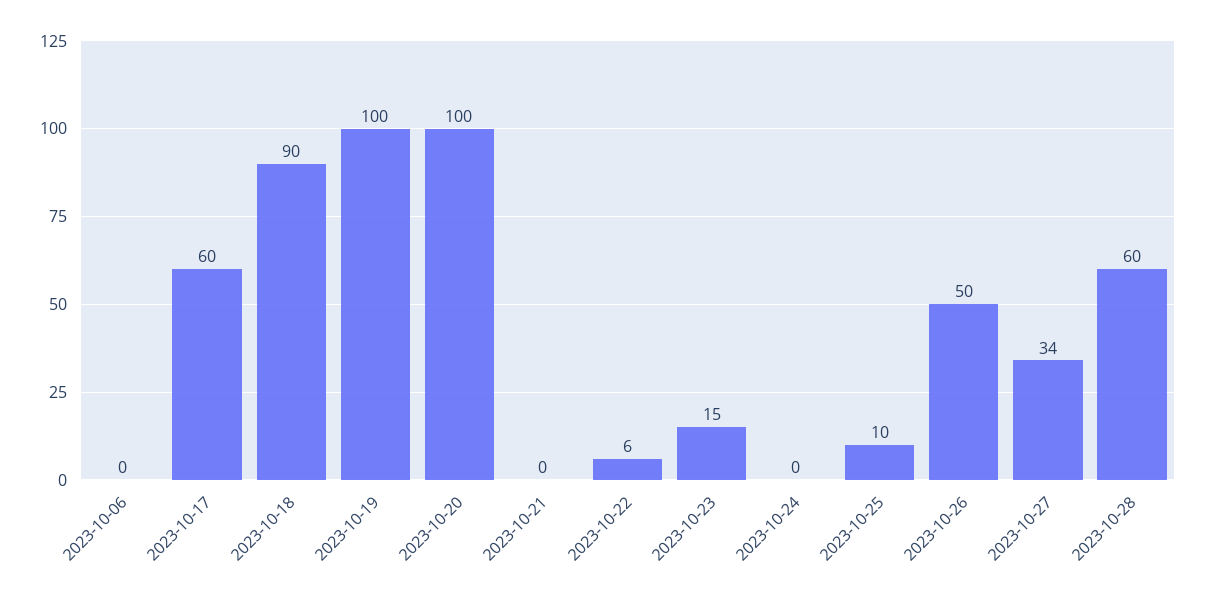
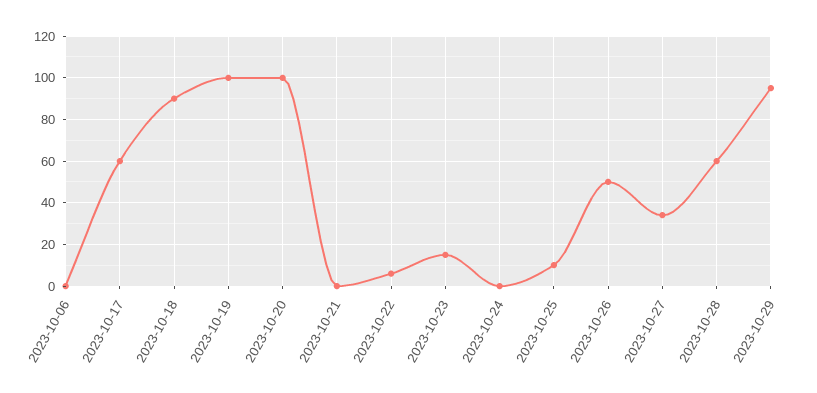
2023-10-29: none -> 95

